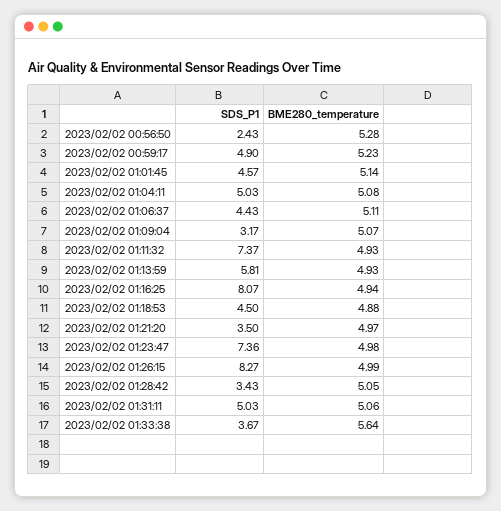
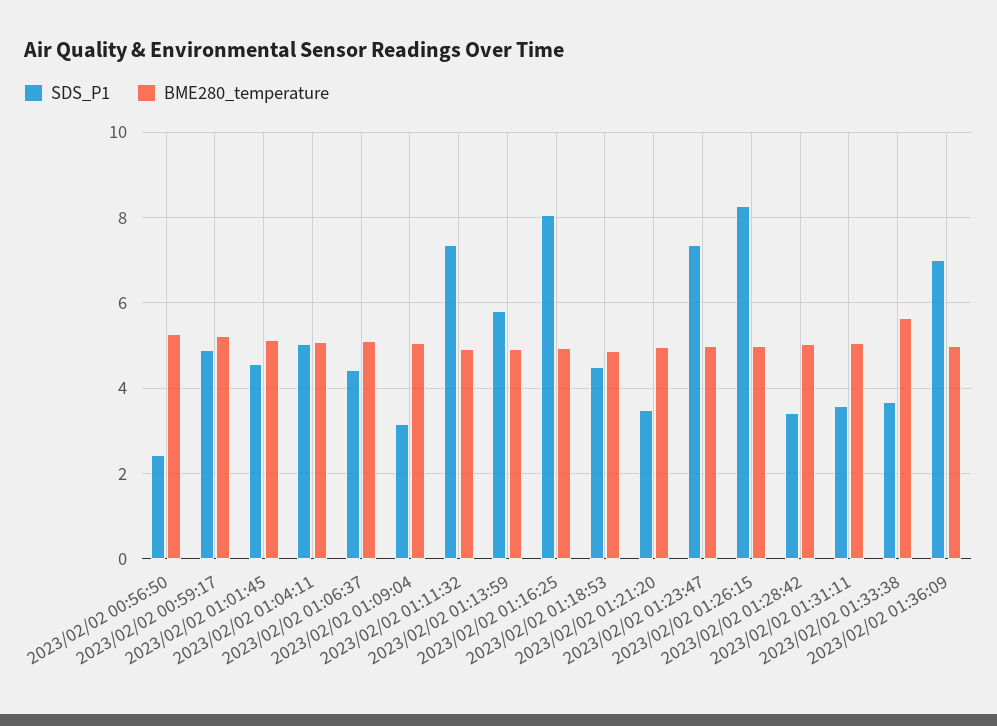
SDS_P1, 2023/02/02 01:31:11: 5.03 -> 3.6
SDS_P1, 2023/02/02 01:36:09: none -> 7
BME280_temperature, 2023/02/02 01:36:09: none -> 5

